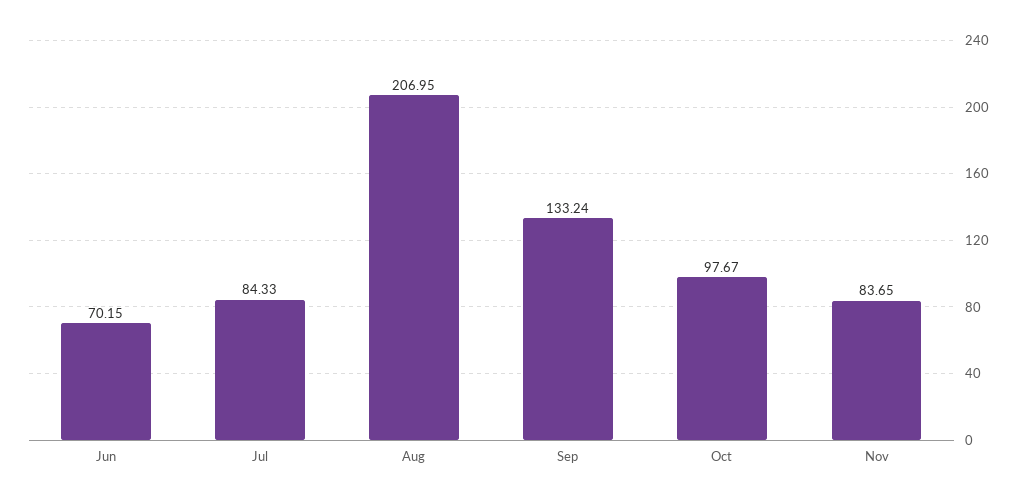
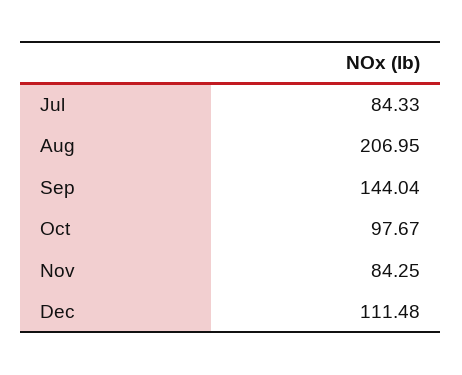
Jun: 70.15 -> none
Sep: 133.24 -> 144.04
Nov: 83.65 -> 84.25
Dec: none -> 111.48

